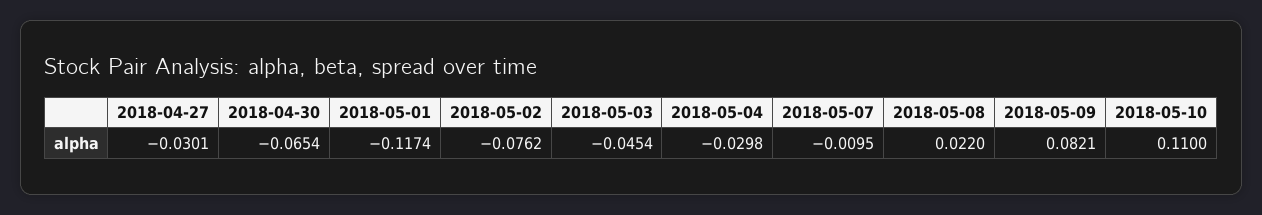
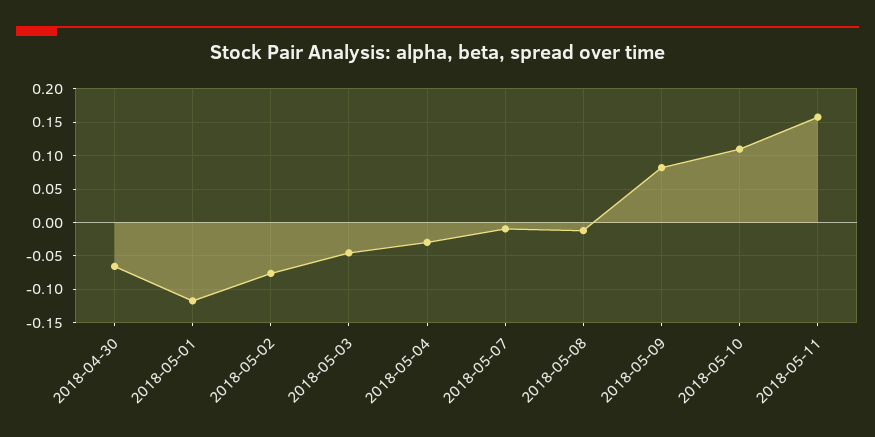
2018-04-27: -0.0301 -> none
2018-05-08: 0.022 -> -0.01
2018-05-11: none -> 0.16

